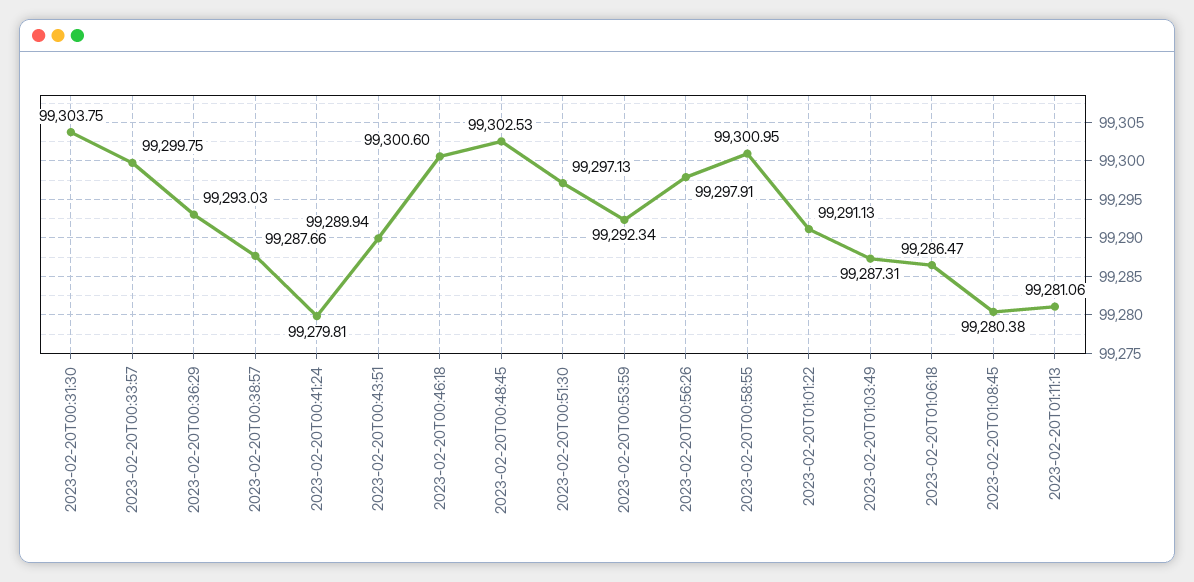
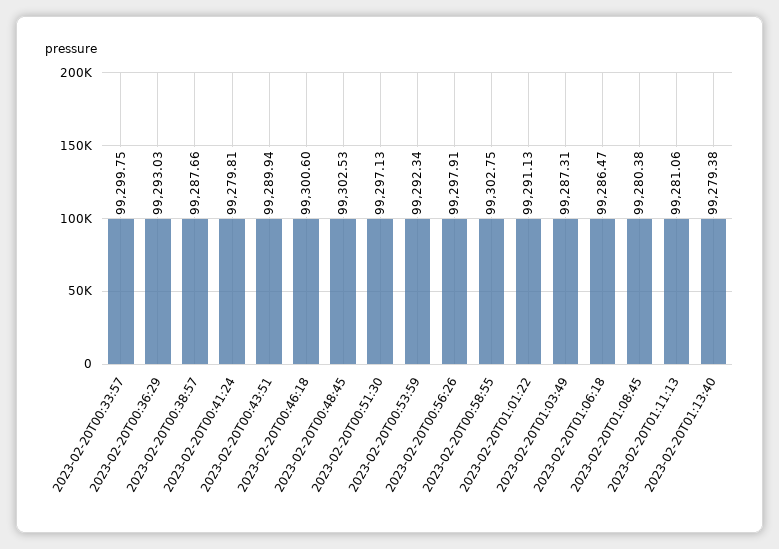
2023-02-20T00:31:30: 99303.75 -> none
2023-02-20T00:58:55: 99300.95 -> 99302.75
2023-02-20T01:13:40: none -> 99279.38

